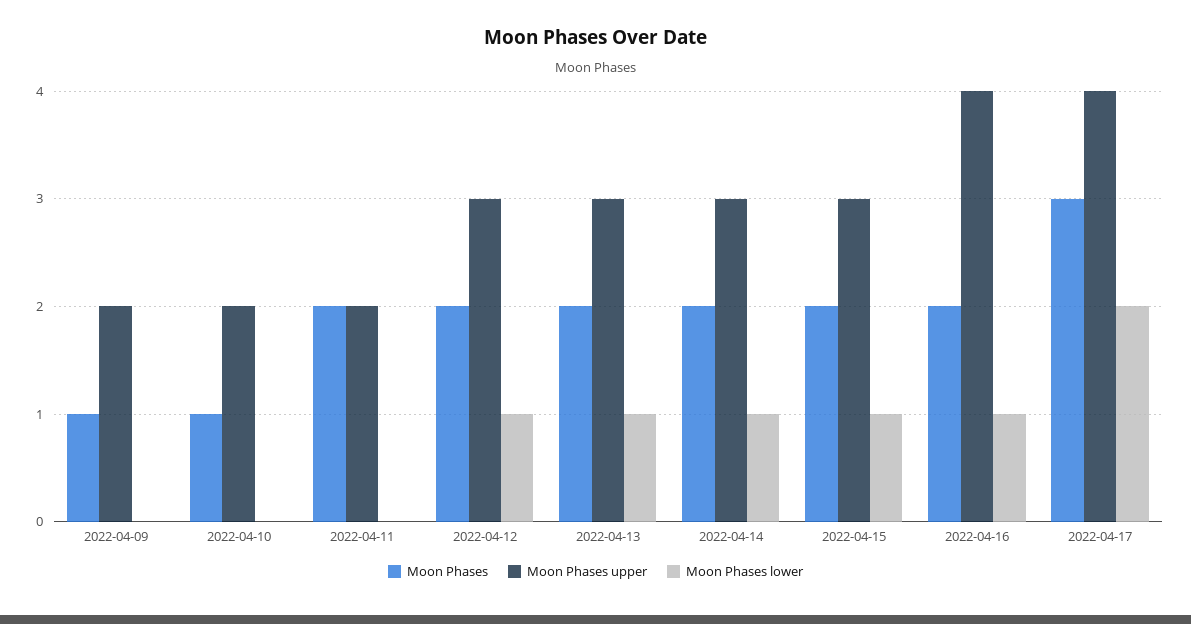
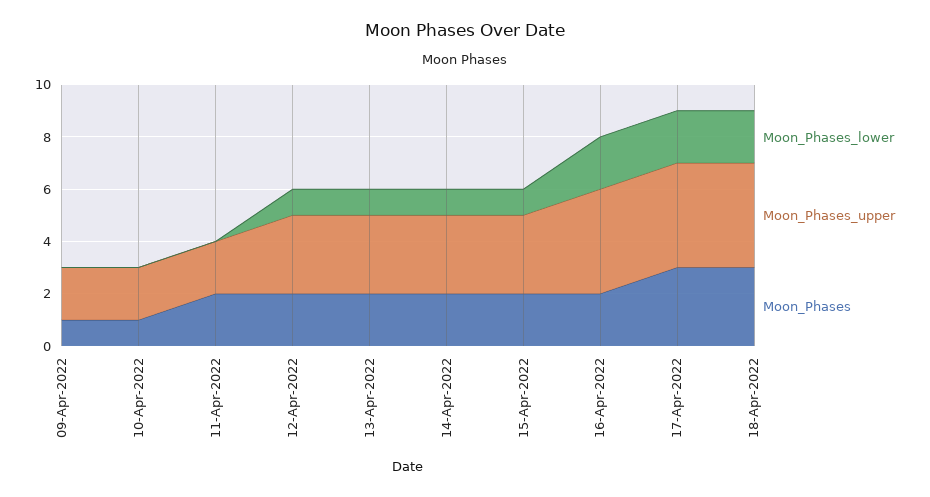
Moon Phases lower, 2022-04-16: 1 -> 2
Moon Phases lower, 18-Apr-2022: none -> 2
Moon Phases upper, 18-Apr-2022: none -> 4
Moon Phases, 18-Apr-2022: none -> 3

